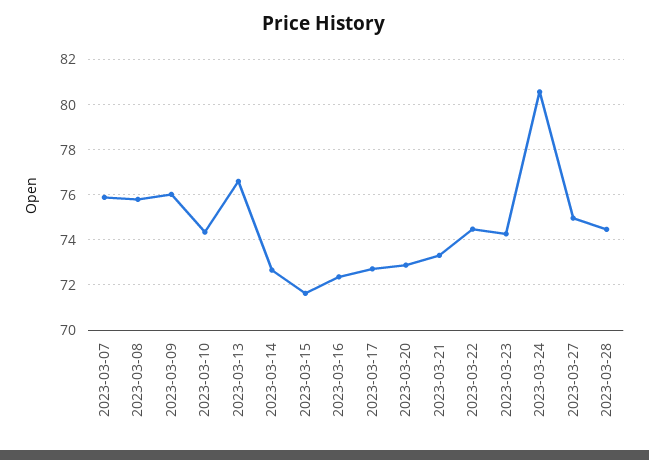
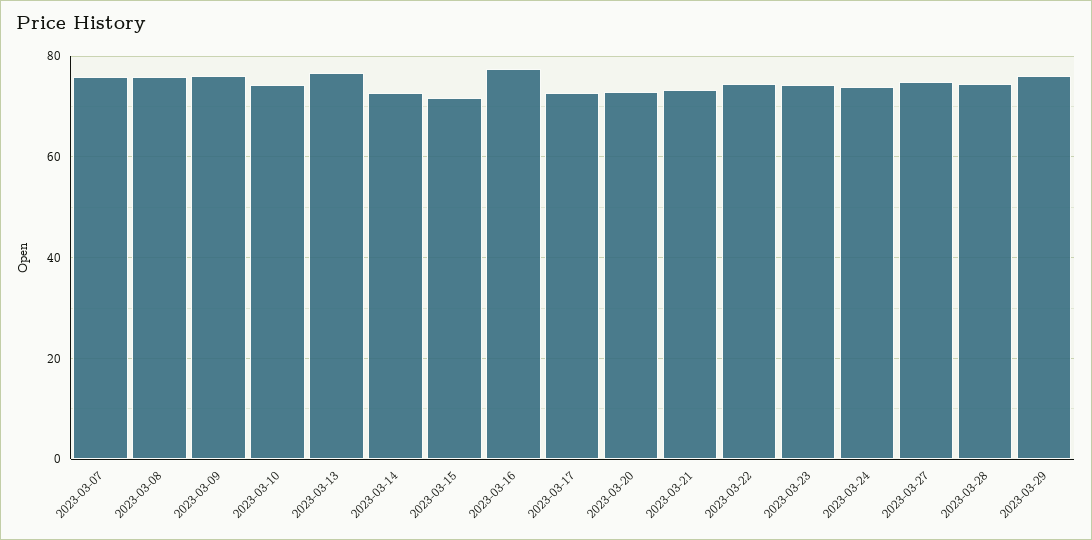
2023-03-16: 72.5 -> 78
2023-03-24: 80.5 -> 74
2023-03-29: none -> 76

